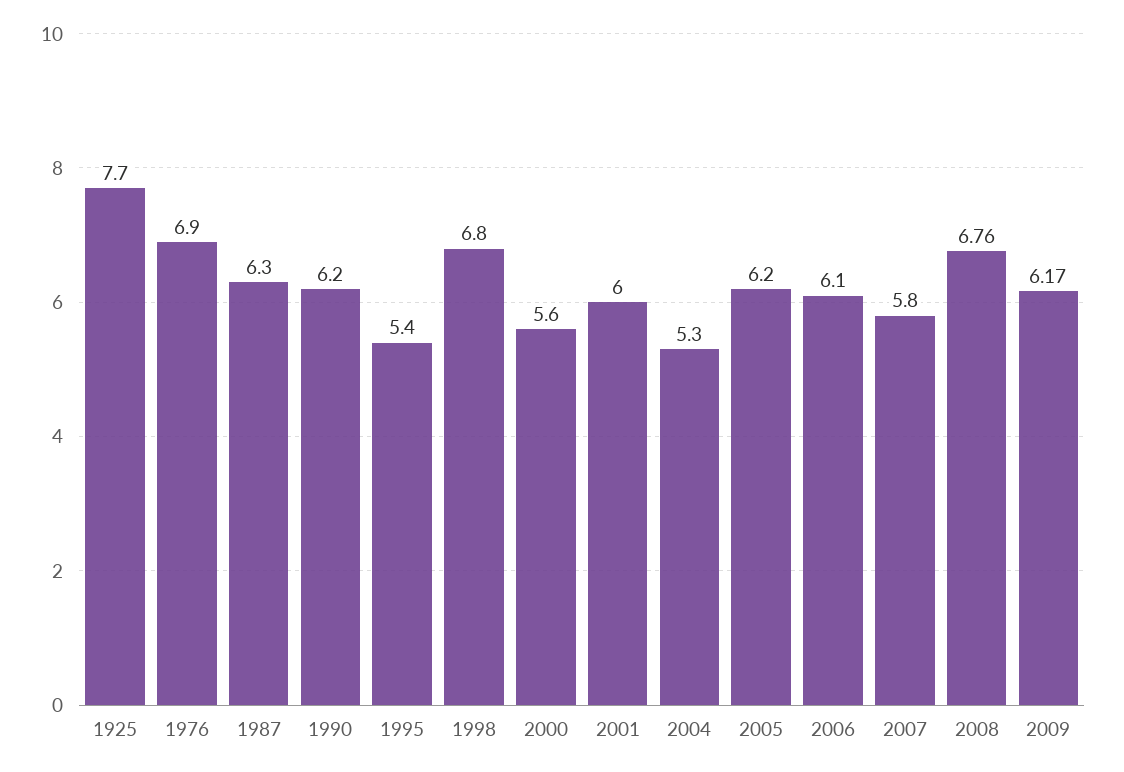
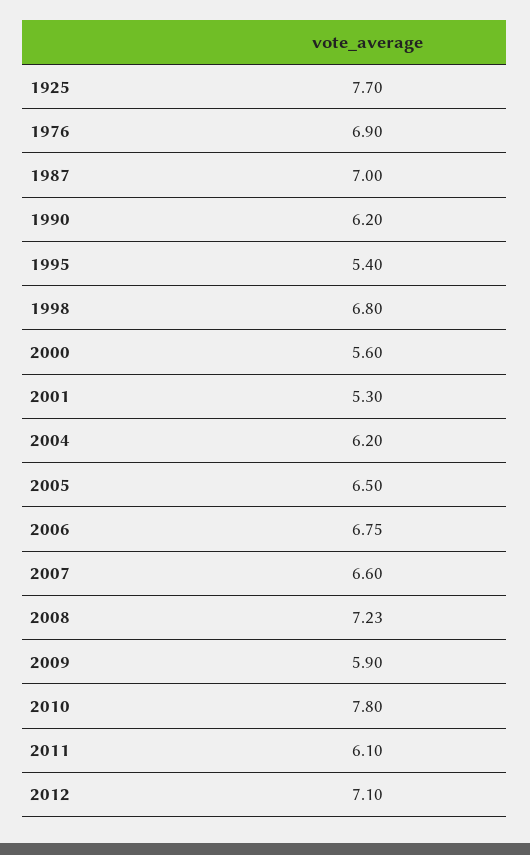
1987: 6.3 -> 7
2001: 6 -> 5.3
2004: 5.3 -> 6.2
2005: 6.2 -> 6.5
2006: 6.1 -> 6.75
2007: 5.8 -> 6.6
2008: 6.76 -> 7.23
2009: 6.17 -> 5.9
2010: none -> 7.8
2011: none -> 6.1
2012: none -> 7.1

